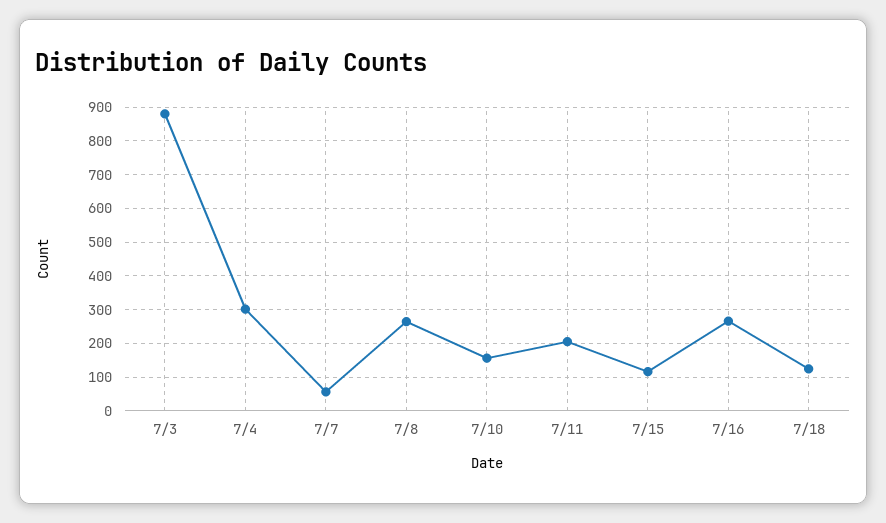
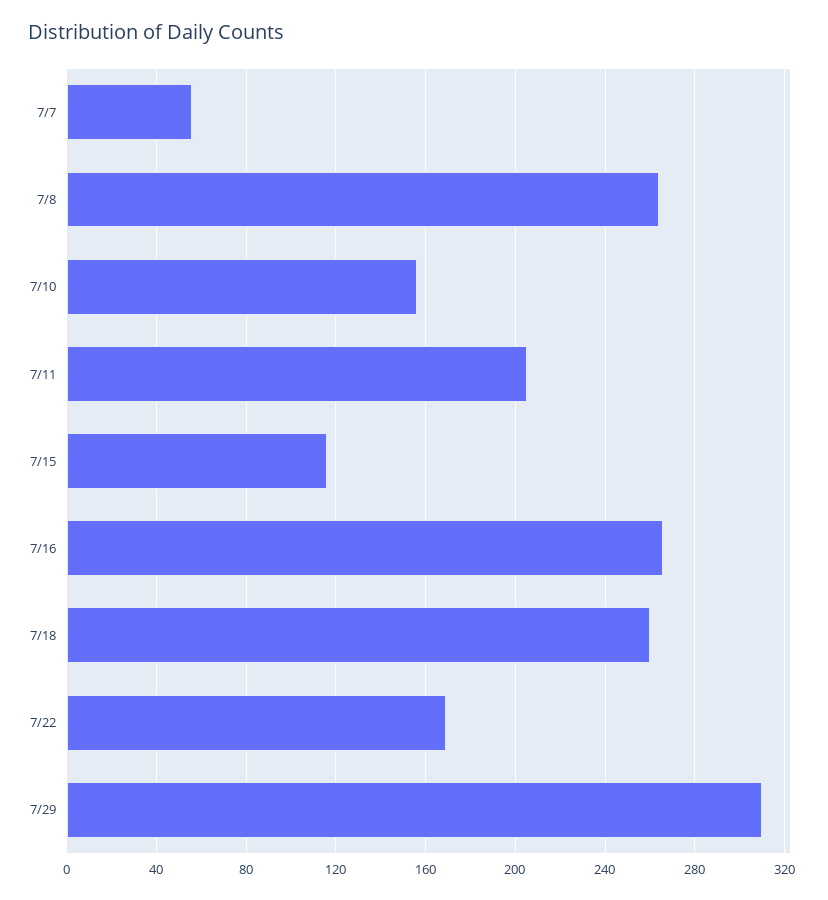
7/3: 880 -> none
7/4: 300 -> none
7/18: 120 -> 260
7/22: none -> 170
7/29: none -> 310

